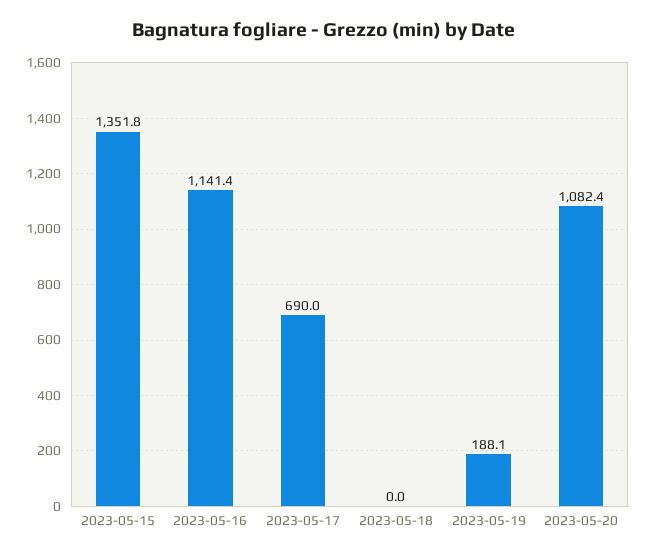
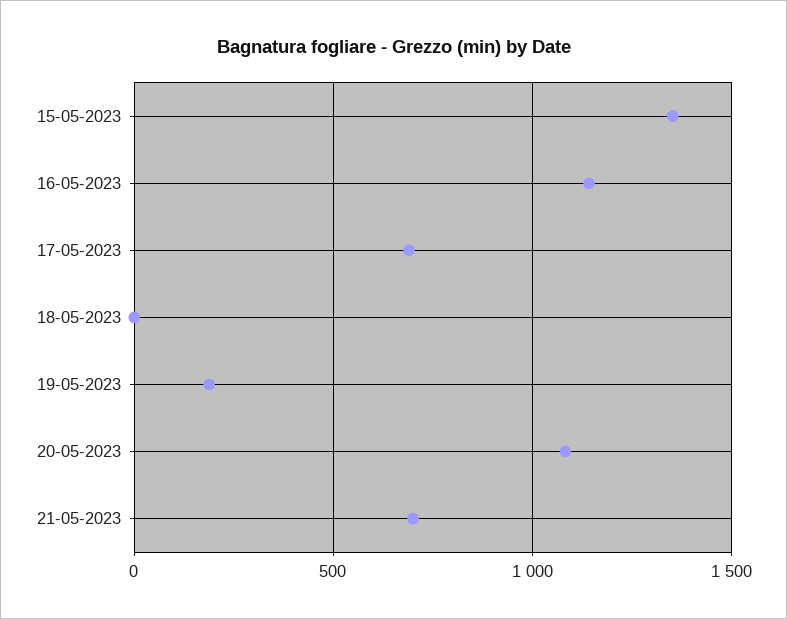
21-05-2023: none -> 700

